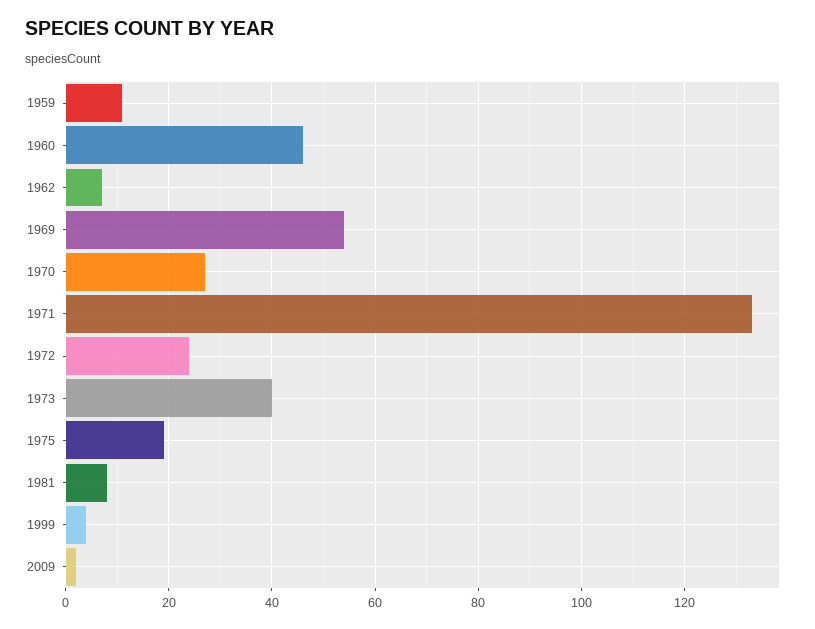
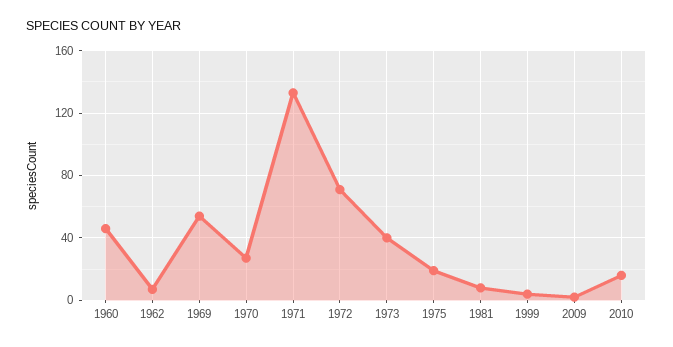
1959: 10 -> none
1972: 25 -> 70
2010: none -> 15

